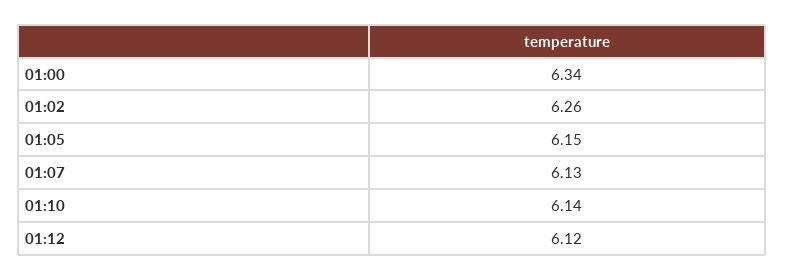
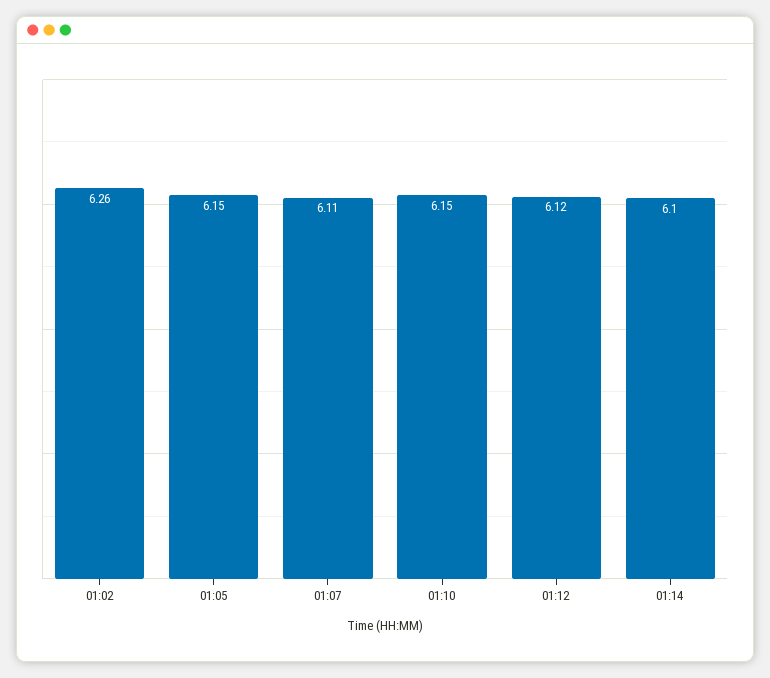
01:00: 6.34 -> none
01:07: 6.13 -> 6.11
01:10: 6.14 -> 6.15
01:14: none -> 6.1

